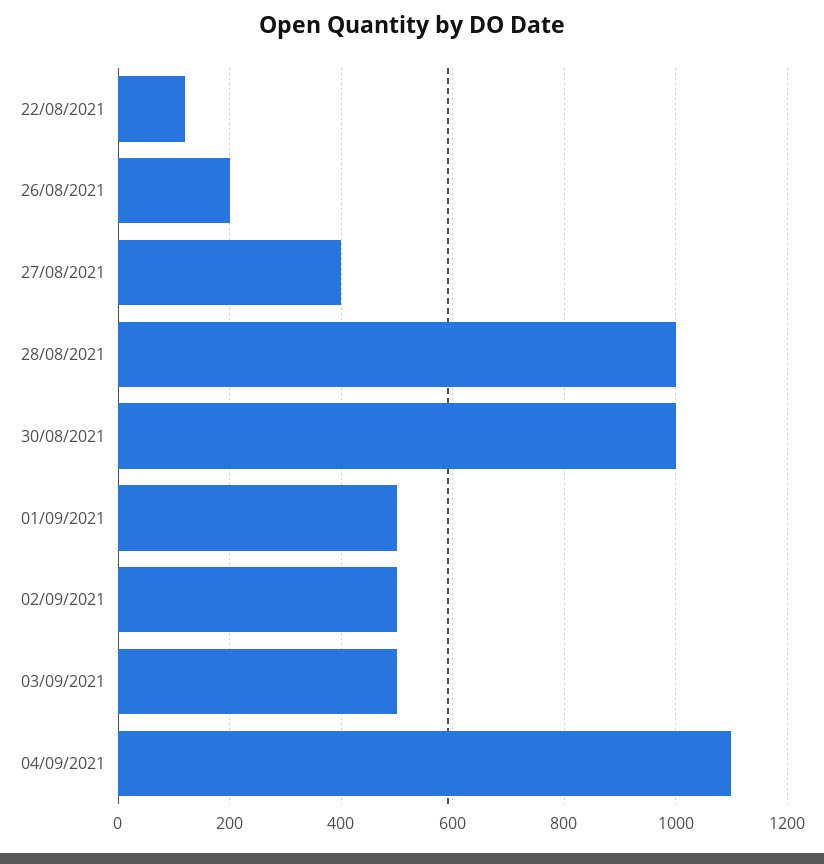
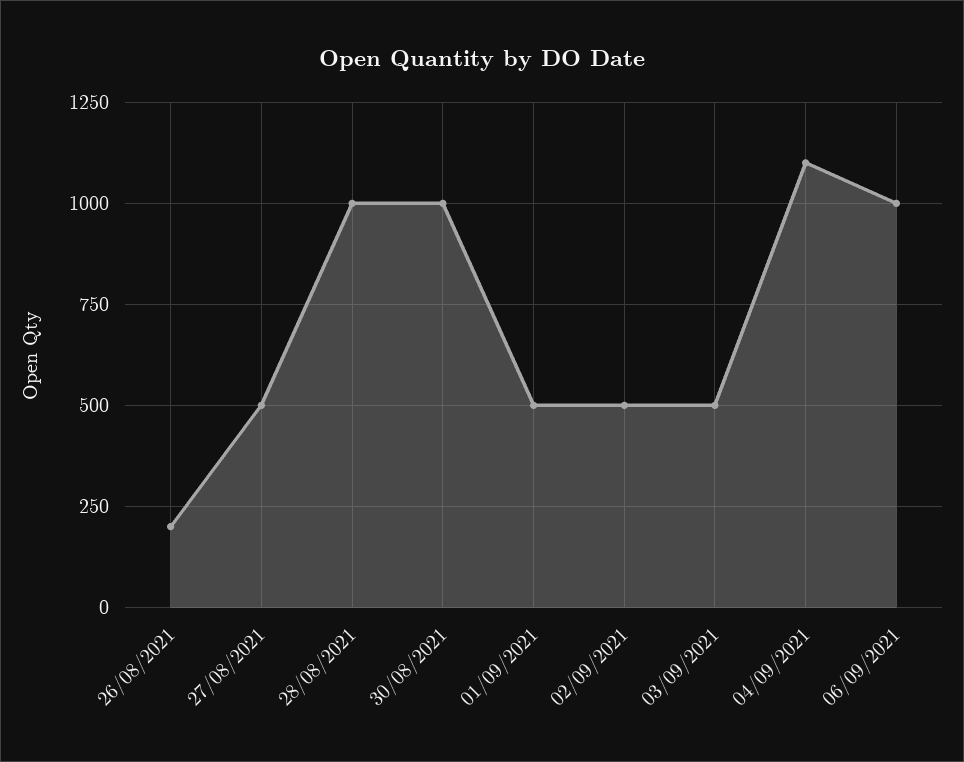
22/08/2021: 120 -> none
27/08/2021: 400 -> 500
06/09/2021: none -> 1000

